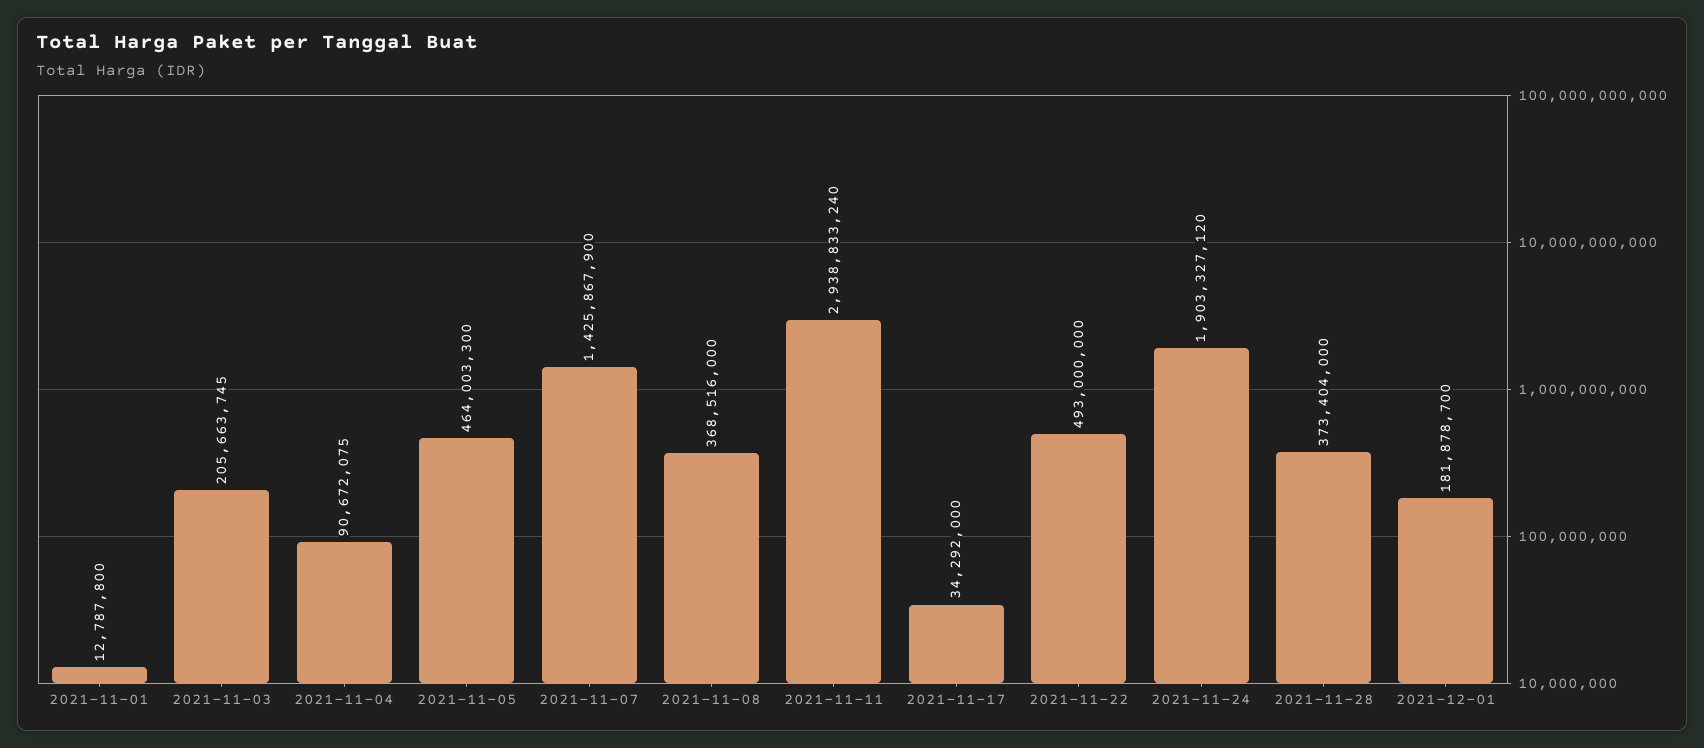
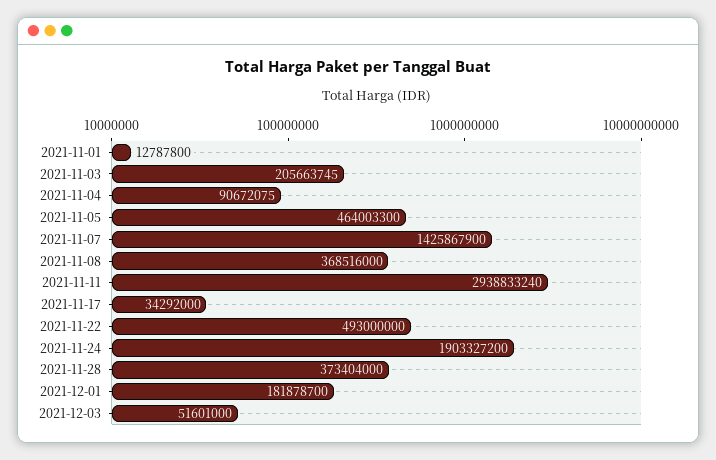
2021-11-24: 1903327120 -> 1903327200
2021-12-03: none -> 51601000

